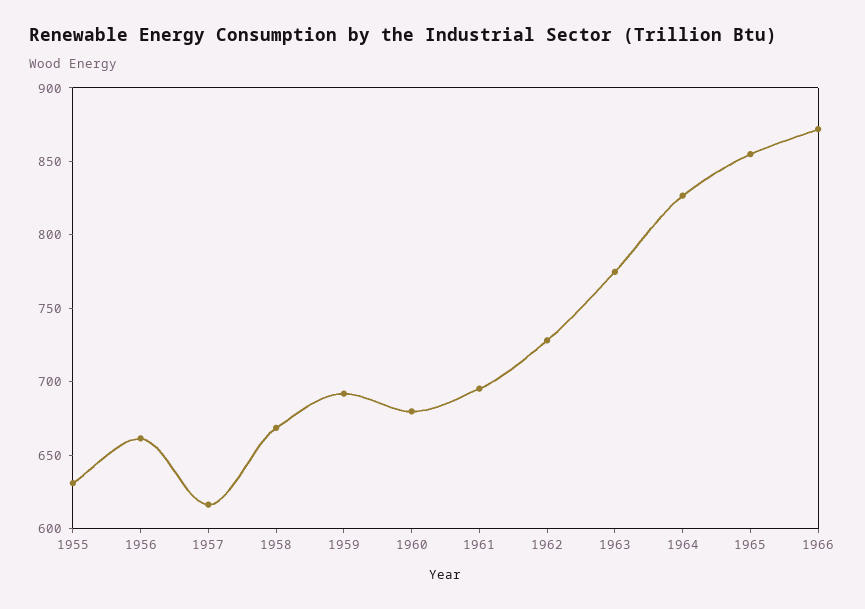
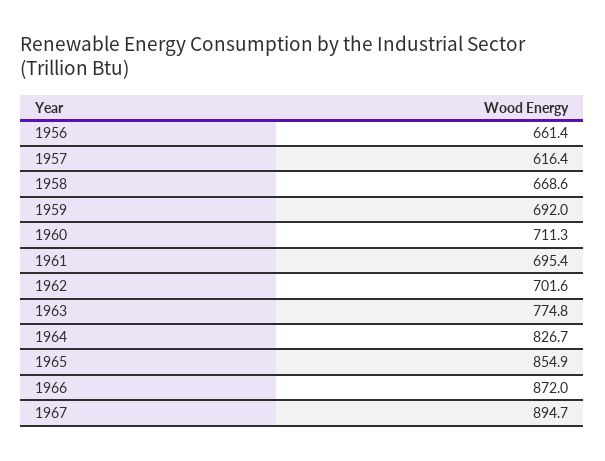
1955: 630 -> none
1960: 680 -> 711.3
1962: 730 -> 701.6
1967: none -> 894.7

